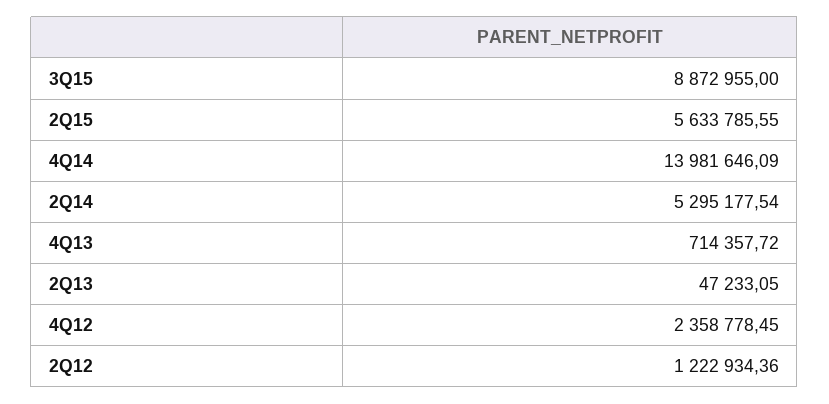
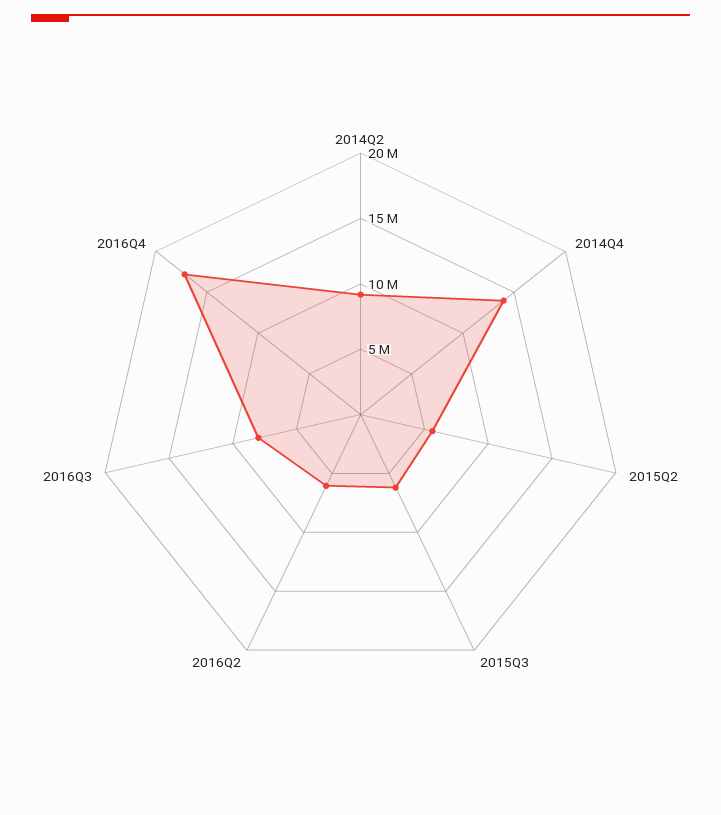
3Q15: 8872955 -> 6000000
2Q14: 5295177.54 -> 9000000
4Q13: 714357.72 -> none
2Q13: 47233.05 -> none
4Q12: 2358778.45 -> none
2Q12: 1222934.36 -> none
2016Q2: none -> 6000000
2016Q3: none -> 8000000
2016Q4: none -> 17000000

